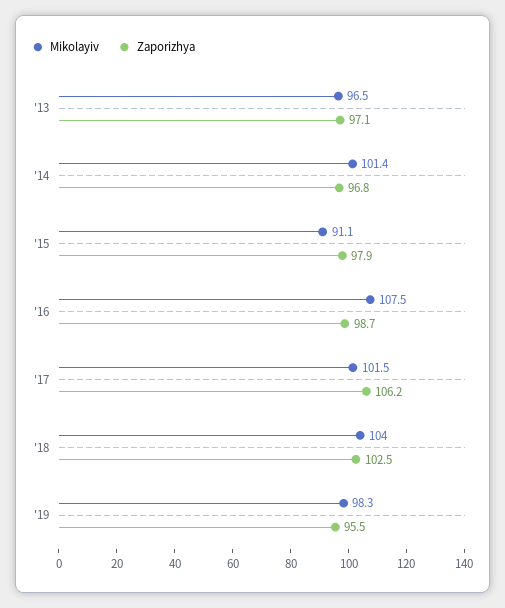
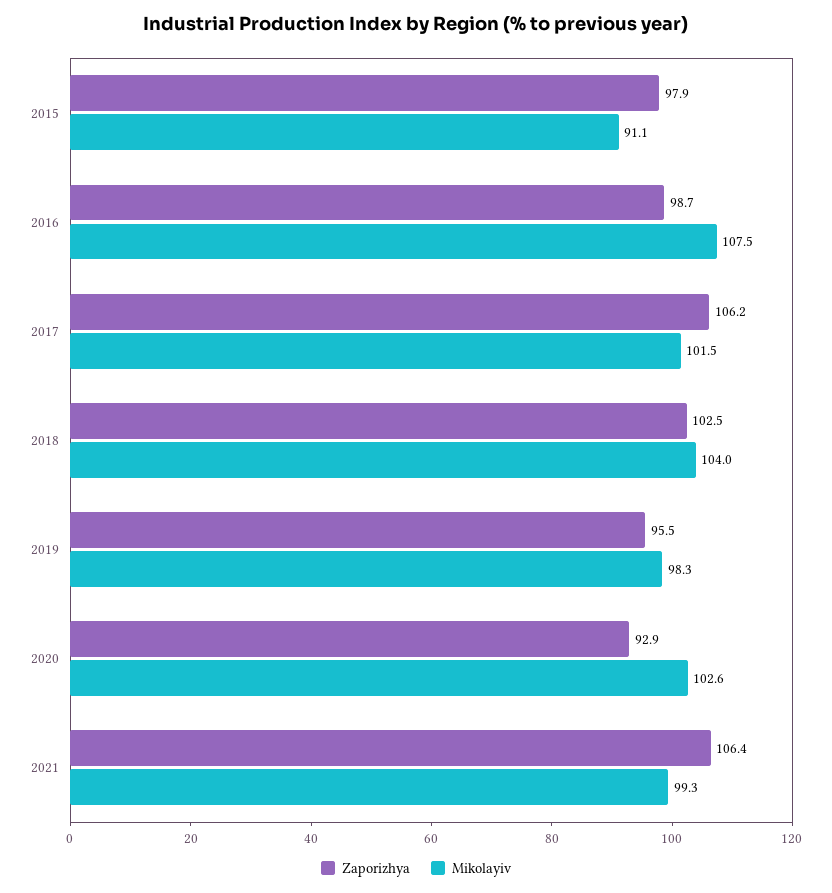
Mikolayiv, '13: 96.5 -> none
Zaporizhya, '13: 97.1 -> none
Mikolayiv, '14: 101.4 -> none
Zaporizhya, '14: 96.8 -> none
Zaporizhya, 2020: none -> 92.9
Mikolayiv, 2020: none -> 102.6
Zaporizhya, 2021: none -> 106.4
Mikolayiv, 2021: none -> 99.3

